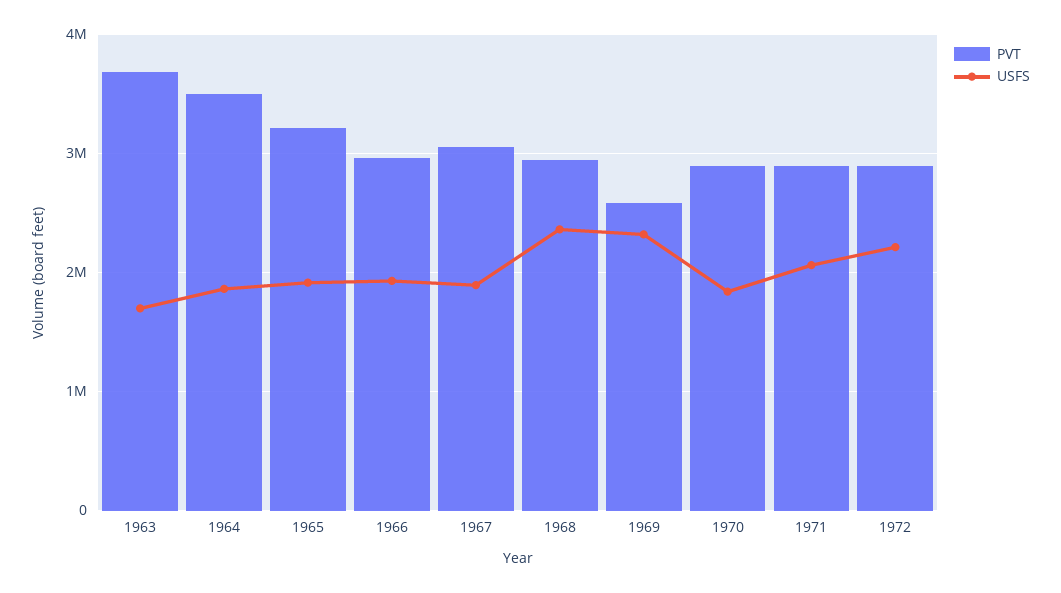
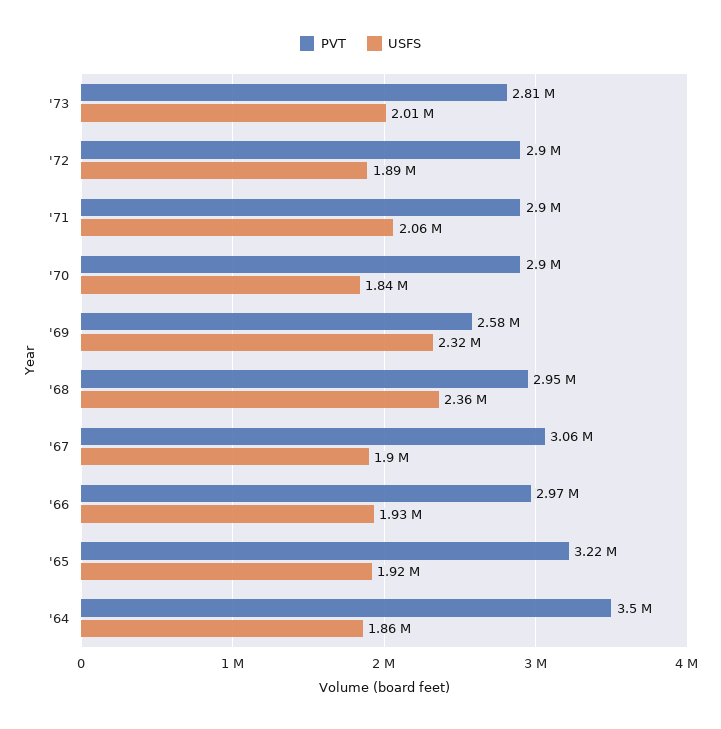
PVT, 1963: 3700000 -> none
USFS, 1963: 1700000 -> none
USFS, 1972: 2200000 -> 1890000
PVT, '73: none -> 2810000
USFS, '73: none -> 2010000

